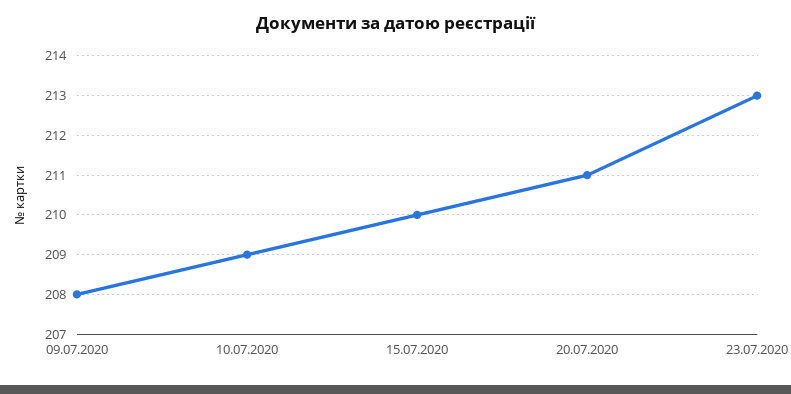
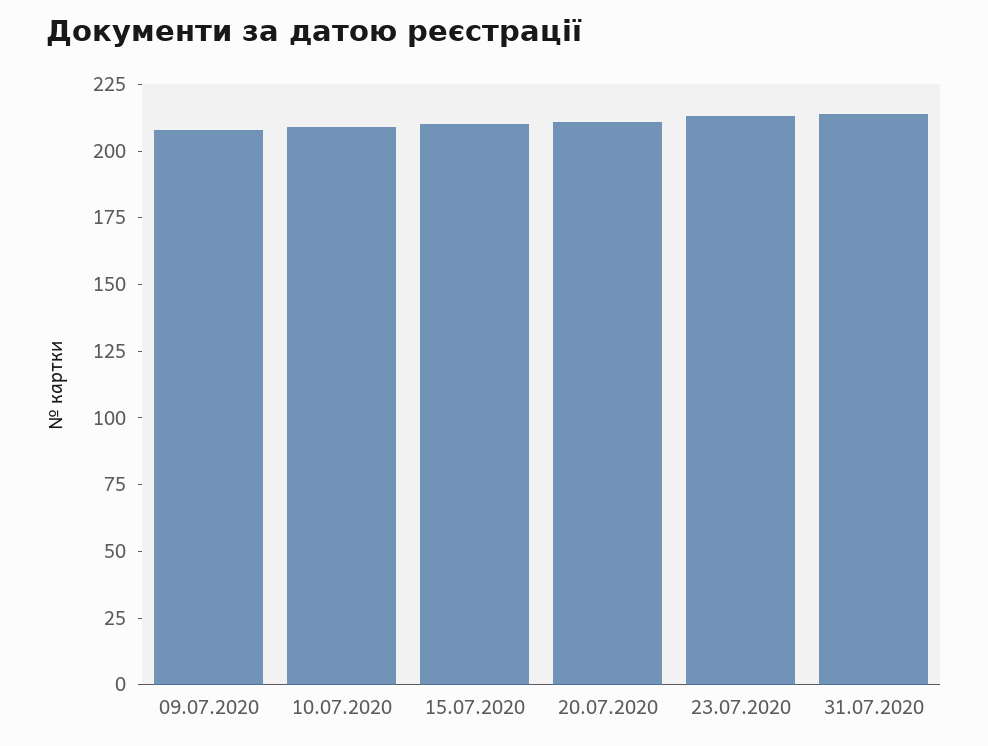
31.07.2020: none -> 215

